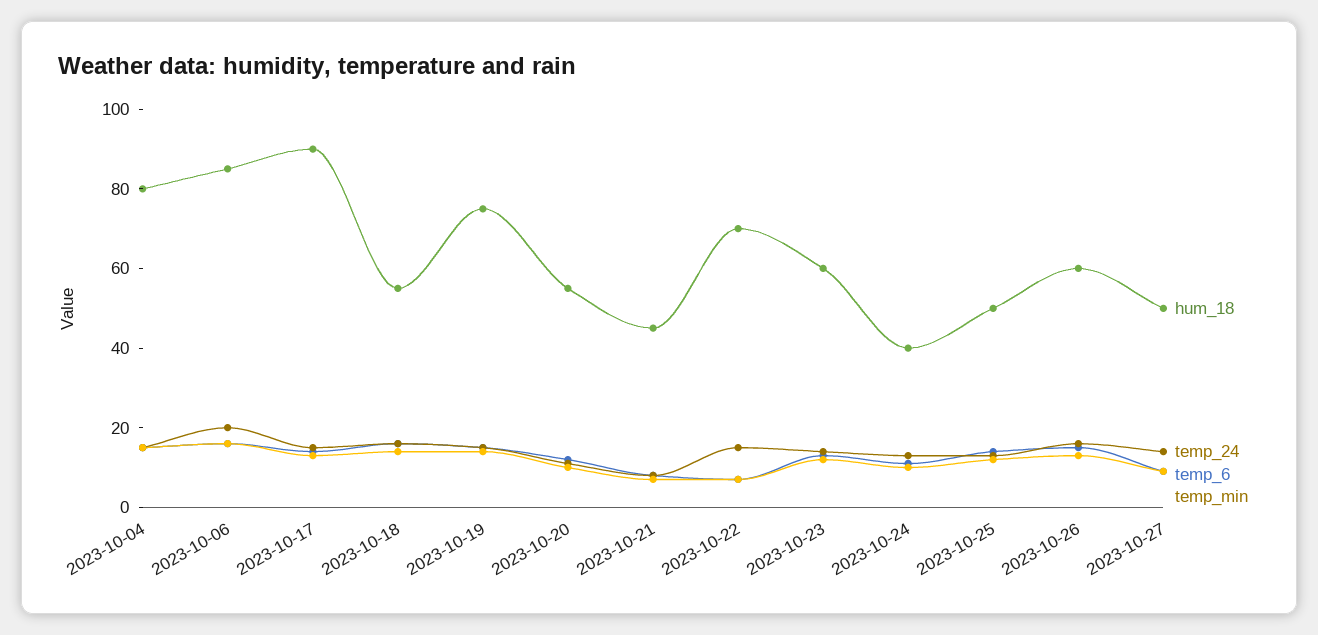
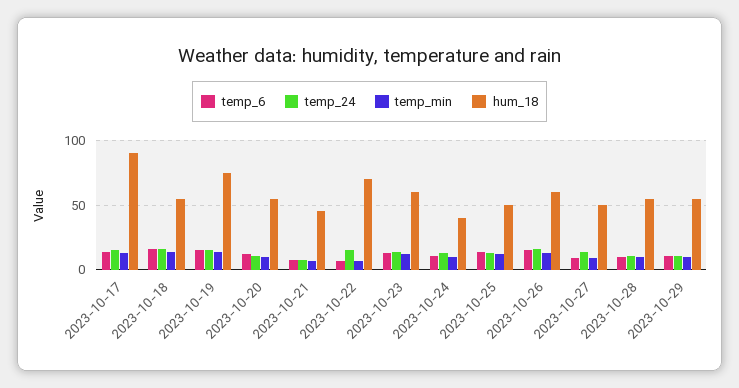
hum_18, 2023-10-04: 80 -> none
temp_24, 2023-10-04: 15 -> none
temp_6, 2023-10-04: 15 -> none
temp_min, 2023-10-04: 15 -> none
hum_18, 2023-10-06: 85 -> none
temp_24, 2023-10-06: 20 -> none
temp_6, 2023-10-06: 15 -> none
temp_min, 2023-10-06: 15 -> none
temp_6, 2023-10-28: none -> 10
temp_24, 2023-10-28: none -> 10
temp_min, 2023-10-28: none -> 10
hum_18, 2023-10-28: none -> 55
temp_6, 2023-10-29: none -> 10
temp_24, 2023-10-29: none -> 10
temp_min, 2023-10-29: none -> 10
hum_18, 2023-10-29: none -> 55

